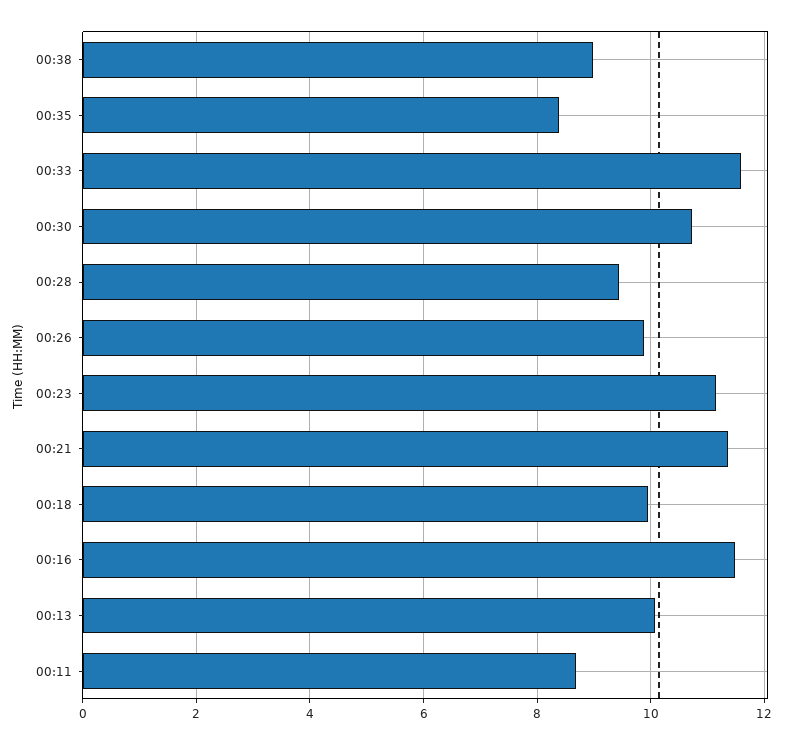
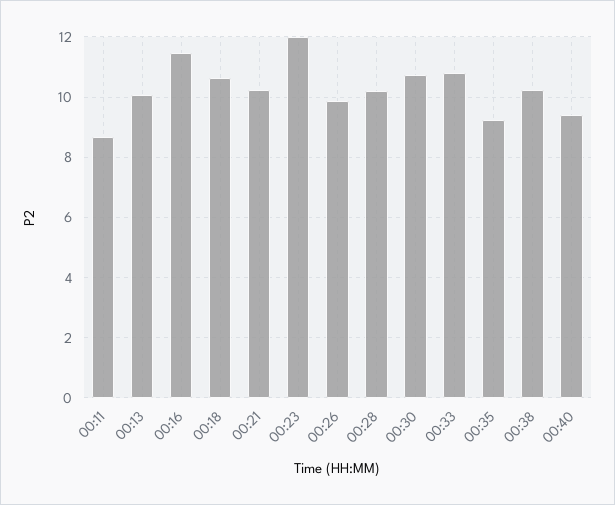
00:38: 9 -> 10.2
00:35: 8.4 -> 9.2
00:33: 11.6 -> 10.8
00:28: 9.4 -> 10.2
00:23: 11.2 -> 12
00:21: 11.4 -> 10.2
00:18: 10 -> 10.6
00:40: none -> 9.4

